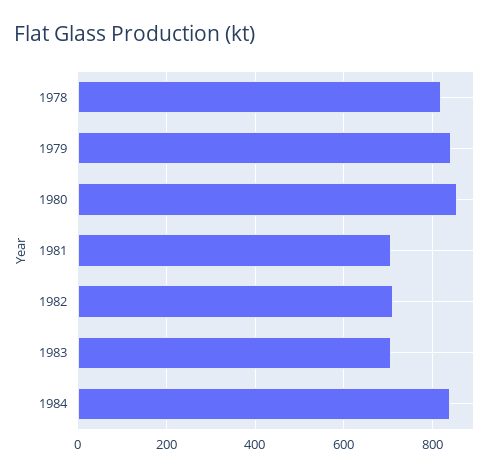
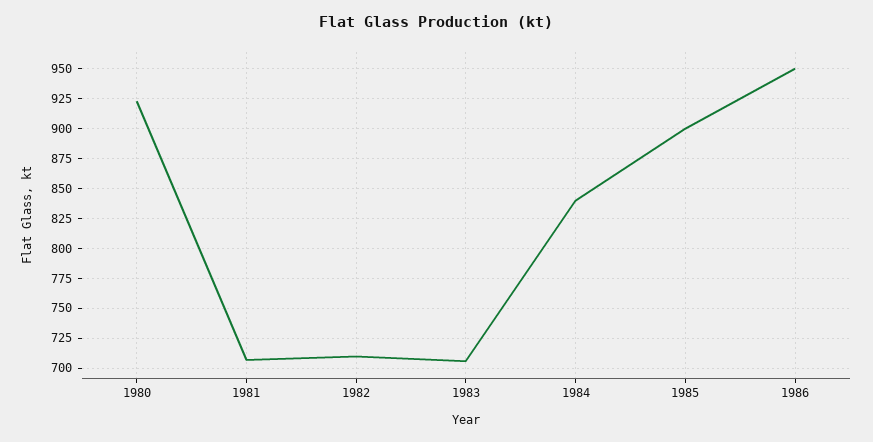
1978: 820 -> none
1979: 840 -> none
1980: 860 -> 925
1985: none -> 900
1986: none -> 950

